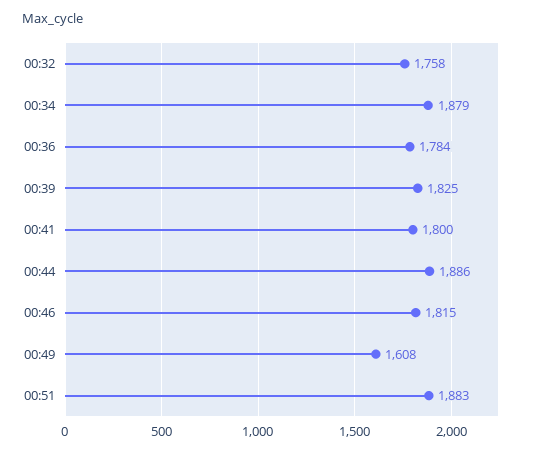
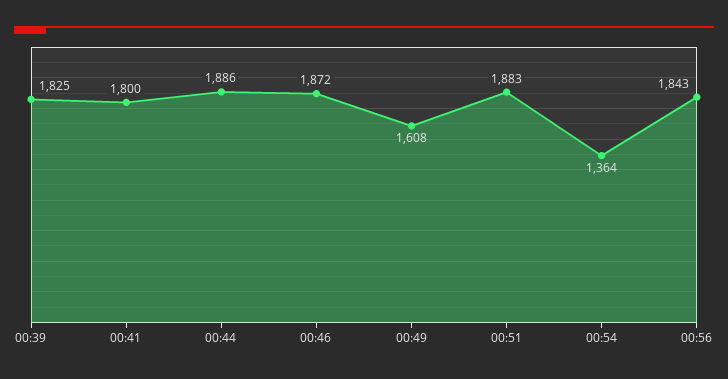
00:32: 1758 -> none
00:34: 1879 -> none
00:36: 1784 -> none
00:46: 1815 -> 1872
00:54: none -> 1364
00:56: none -> 1843

